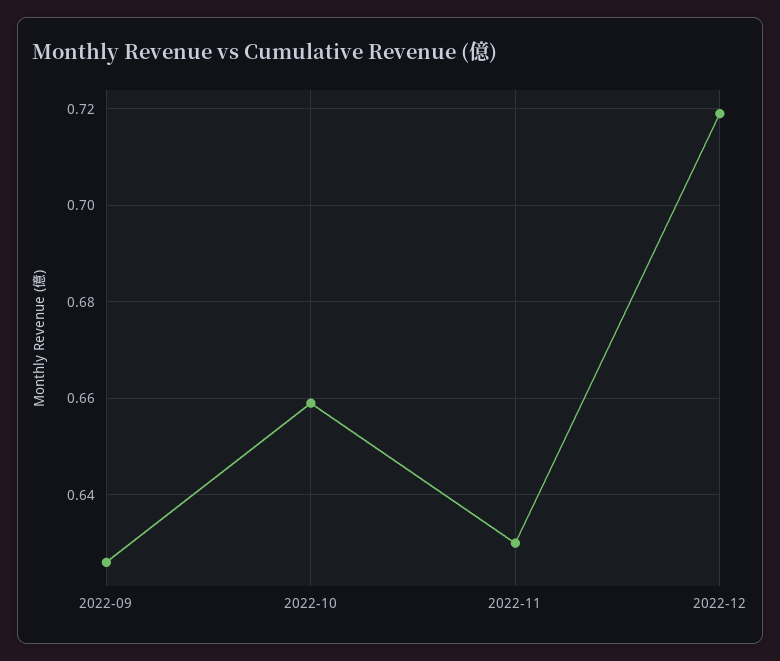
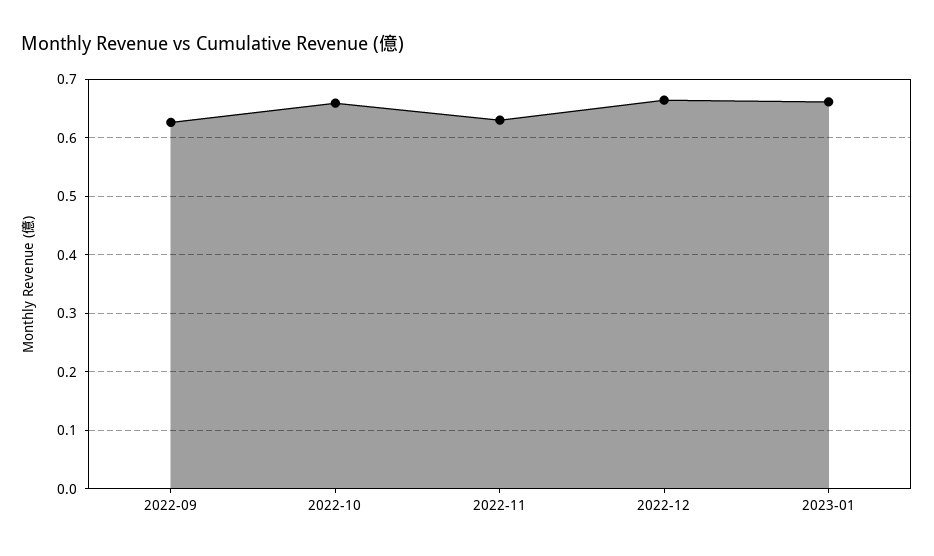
2022-12: 0.72 -> 0.66
2023-01: none -> 0.66

